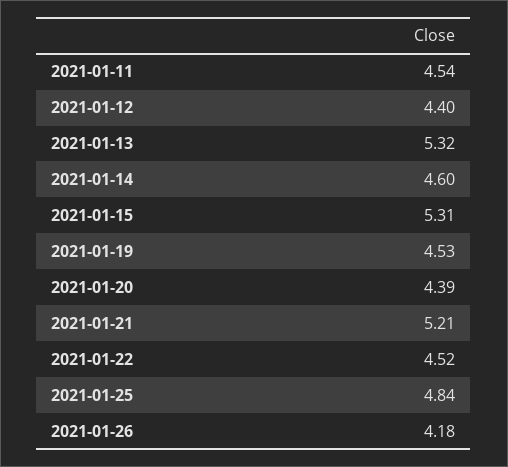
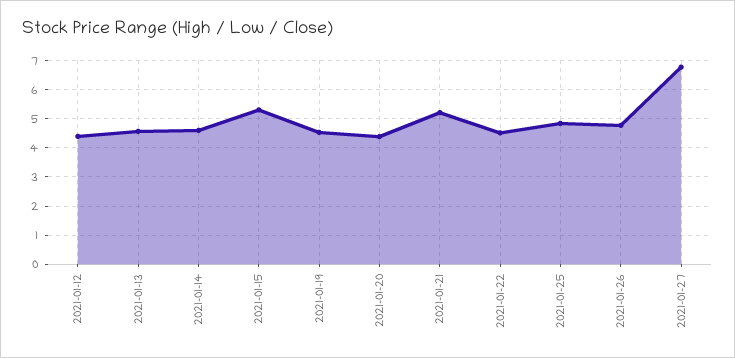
2021-01-11: 4.54 -> none
2021-01-13: 5.32 -> 4.5
2021-01-26: 4.18 -> 4.75
2021-01-27: none -> 6.75

